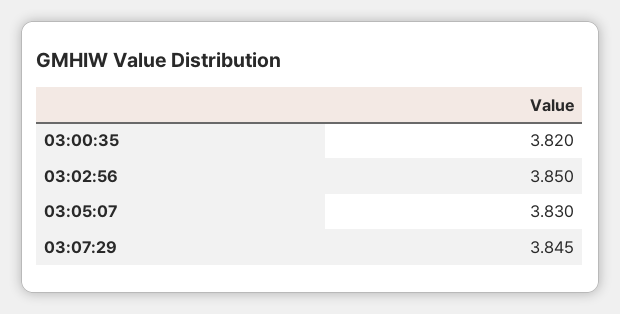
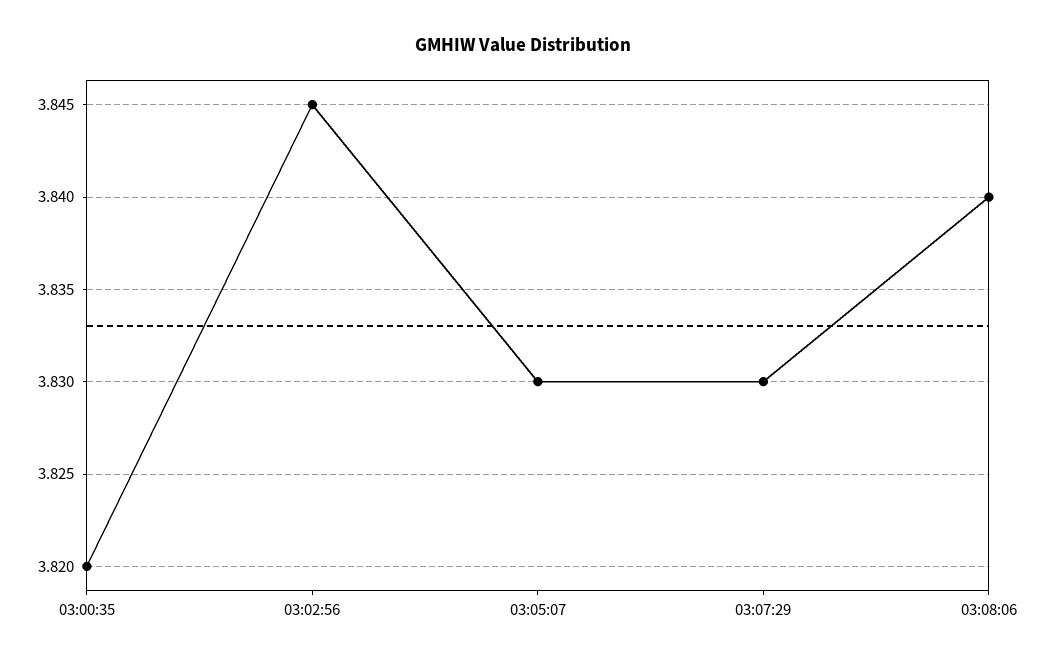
03:02:56: 3.85 -> 3.845
03:07:29: 3.845 -> 3.83
03:08:06: none -> 3.84

